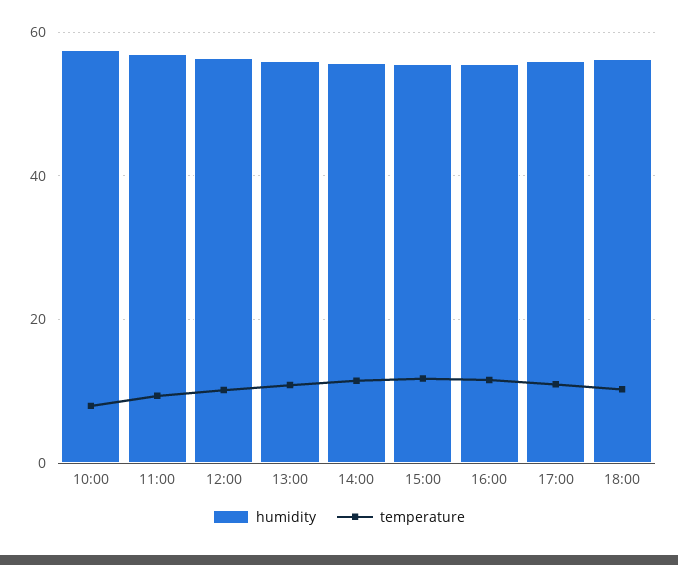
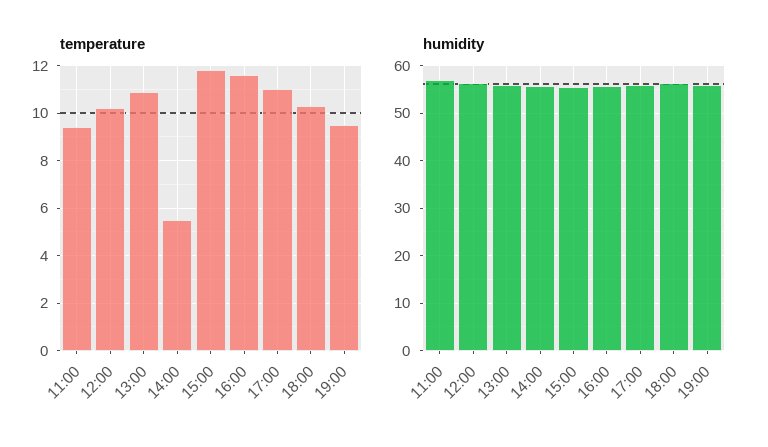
humidity, 10:00: 58 -> none
temperature, 10:00: 8 -> none
temperature, 14:00: 12 -> 5.5
temperature, 19:00: none -> 9.5
humidity, 19:00: none -> 56

